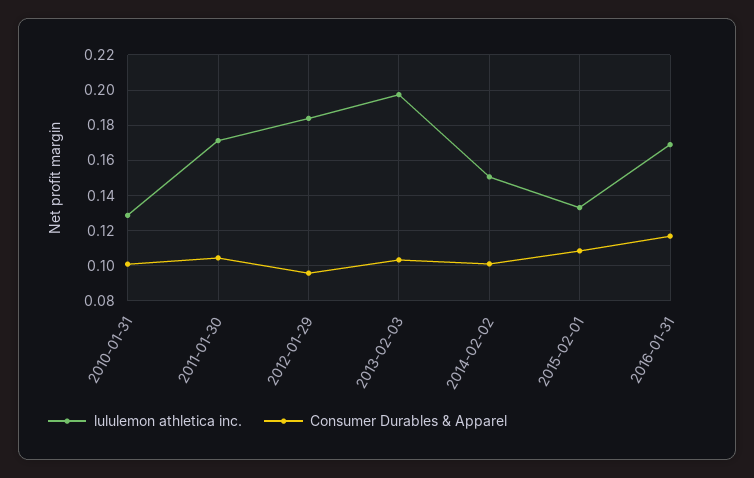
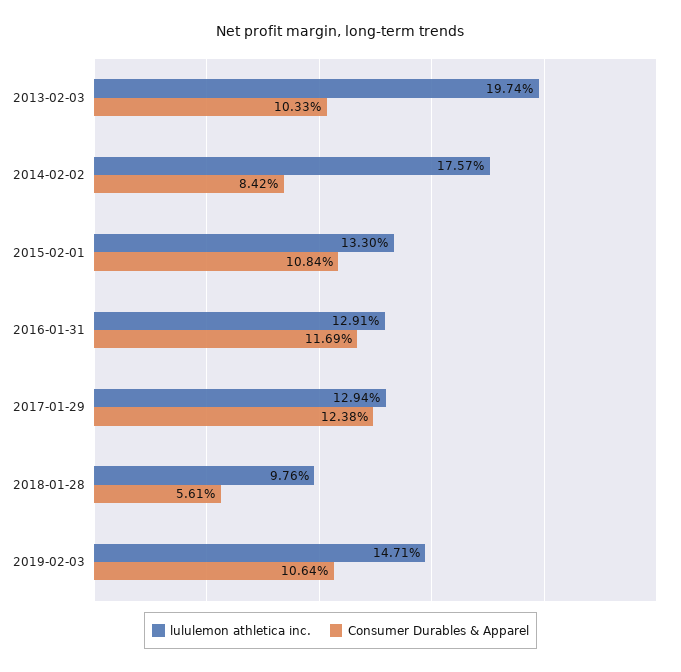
lululemon athletica inc., 2010-01-31: 0.13 -> none
Consumer Durables & Apparel, 2010-01-31: 0.1 -> none
lululemon athletica inc., 2011-01-30: 0.17 -> none
Consumer Durables & Apparel, 2011-01-30: 0.105 -> none
lululemon athletica inc., 2012-01-29: 0.185 -> none
Consumer Durables & Apparel, 2012-01-29: 0.095 -> none
lululemon athletica inc., 2014-02-02: 0.15 -> 0.1757
Consumer Durables & Apparel, 2014-02-02: 0.1 -> 0.0842
lululemon athletica inc., 2016-01-31: 0.17 -> 0.1291
lululemon athletica inc., 2017-01-29: none -> 0.1294
Consumer Durables & Apparel, 2017-01-29: none -> 0.1238
lululemon athletica inc., 2018-01-28: none -> 0.0976
Consumer Durables & Apparel, 2018-01-28: none -> 0.0561
lululemon athletica inc., 2019-02-03: none -> 0.1471
Consumer Durables & Apparel, 2019-02-03: none -> 0.1064

